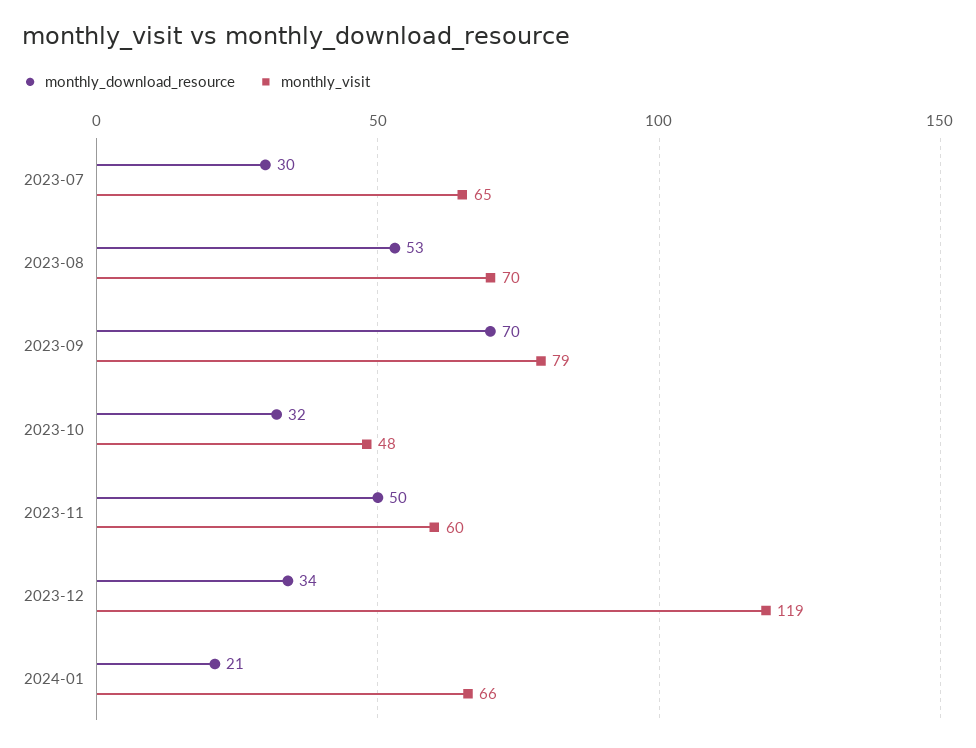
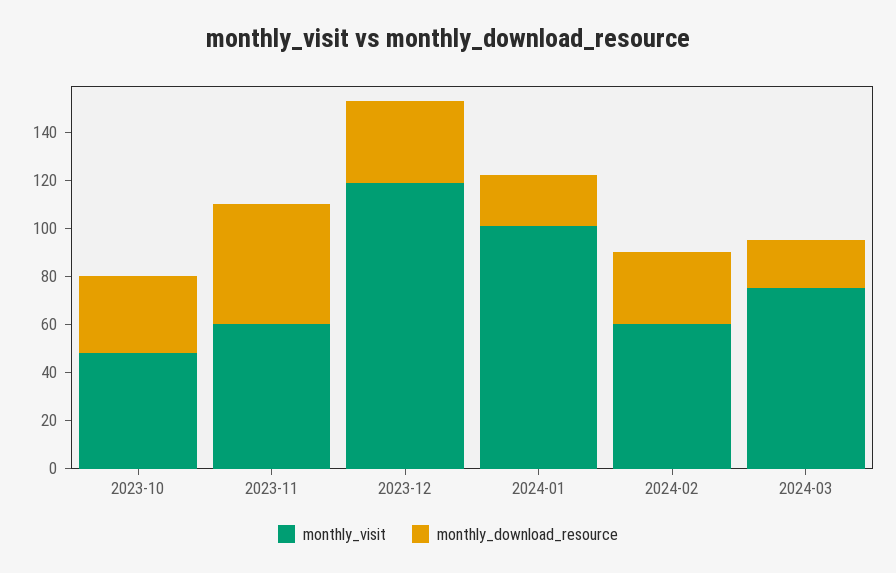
monthly_download_resource, 2023-07: 30 -> none
monthly_visit, 2023-07: 65 -> none
monthly_download_resource, 2023-08: 53 -> none
monthly_visit, 2023-08: 70 -> none
monthly_download_resource, 2023-09: 70 -> none
monthly_visit, 2023-09: 79 -> none
monthly_visit, 2024-01: 66 -> 100
monthly_visit, 2024-02: none -> 60
monthly_download_resource, 2024-02: none -> 30
monthly_visit, 2024-03: none -> 75
monthly_download_resource, 2024-03: none -> 20

